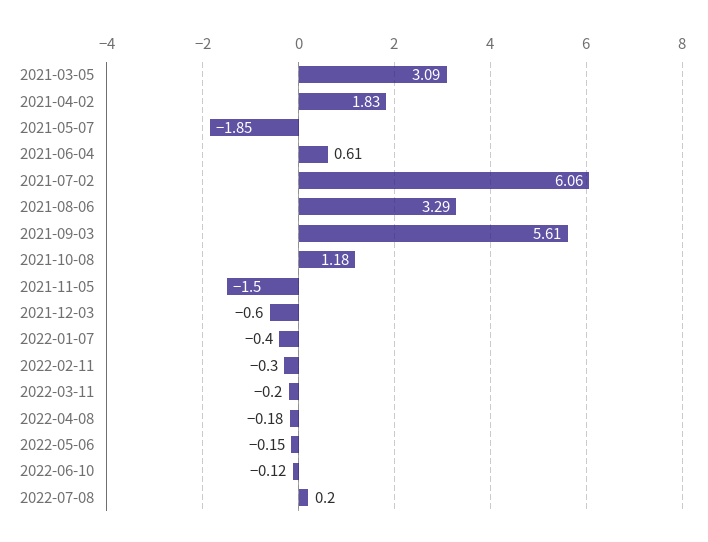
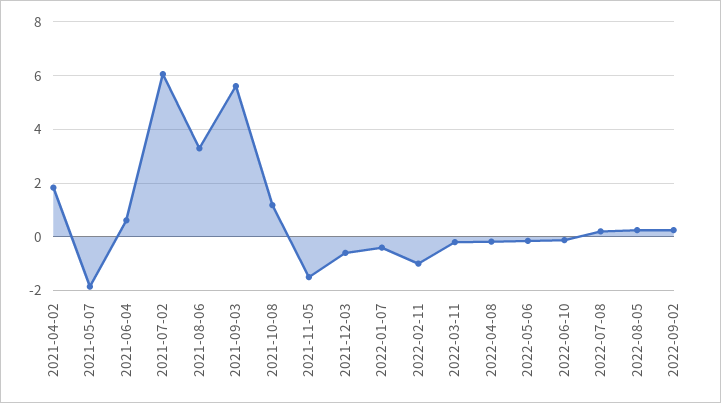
2021-03-05: 3.09 -> none
2022-02-11: -0.3 -> -1
2022-08-05: none -> 0.25
2022-09-02: none -> 0.25

